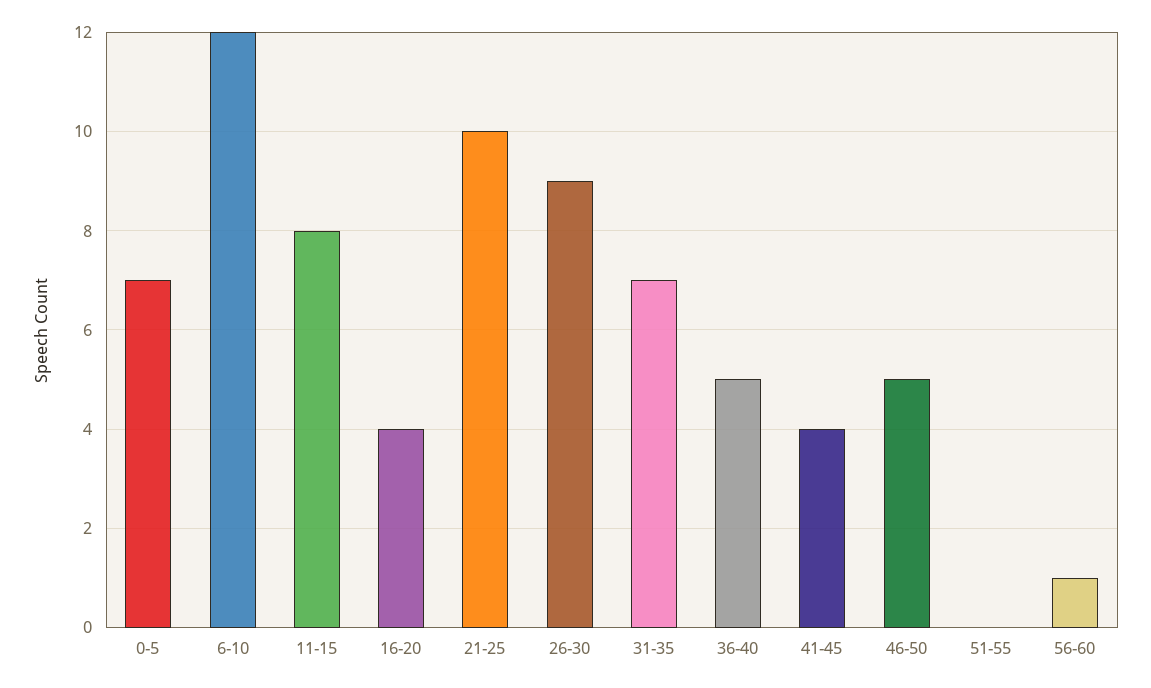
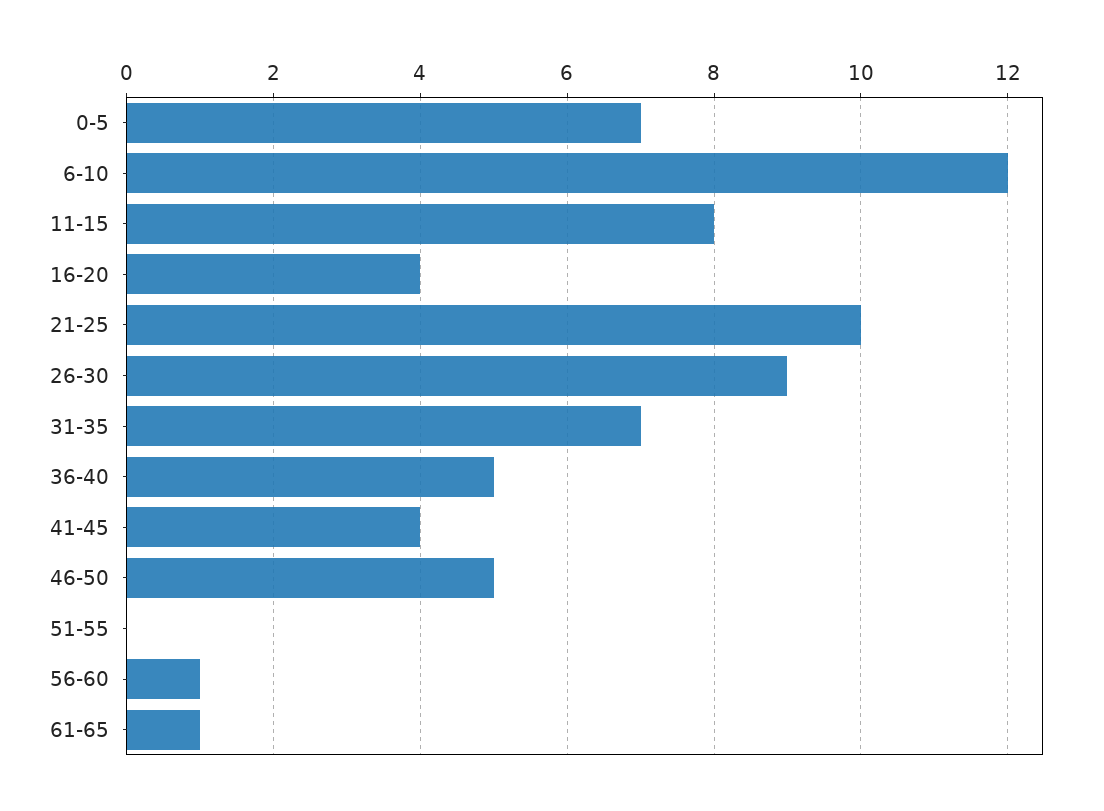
61-65: none -> 1

